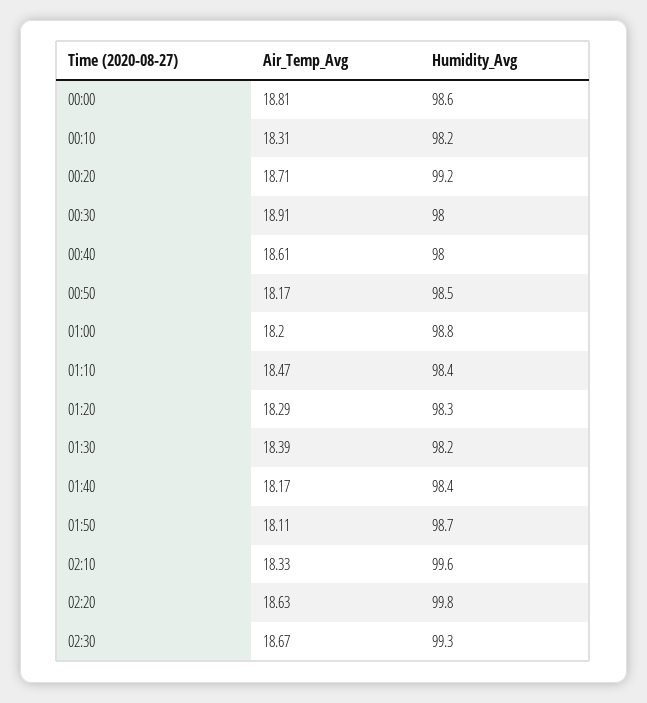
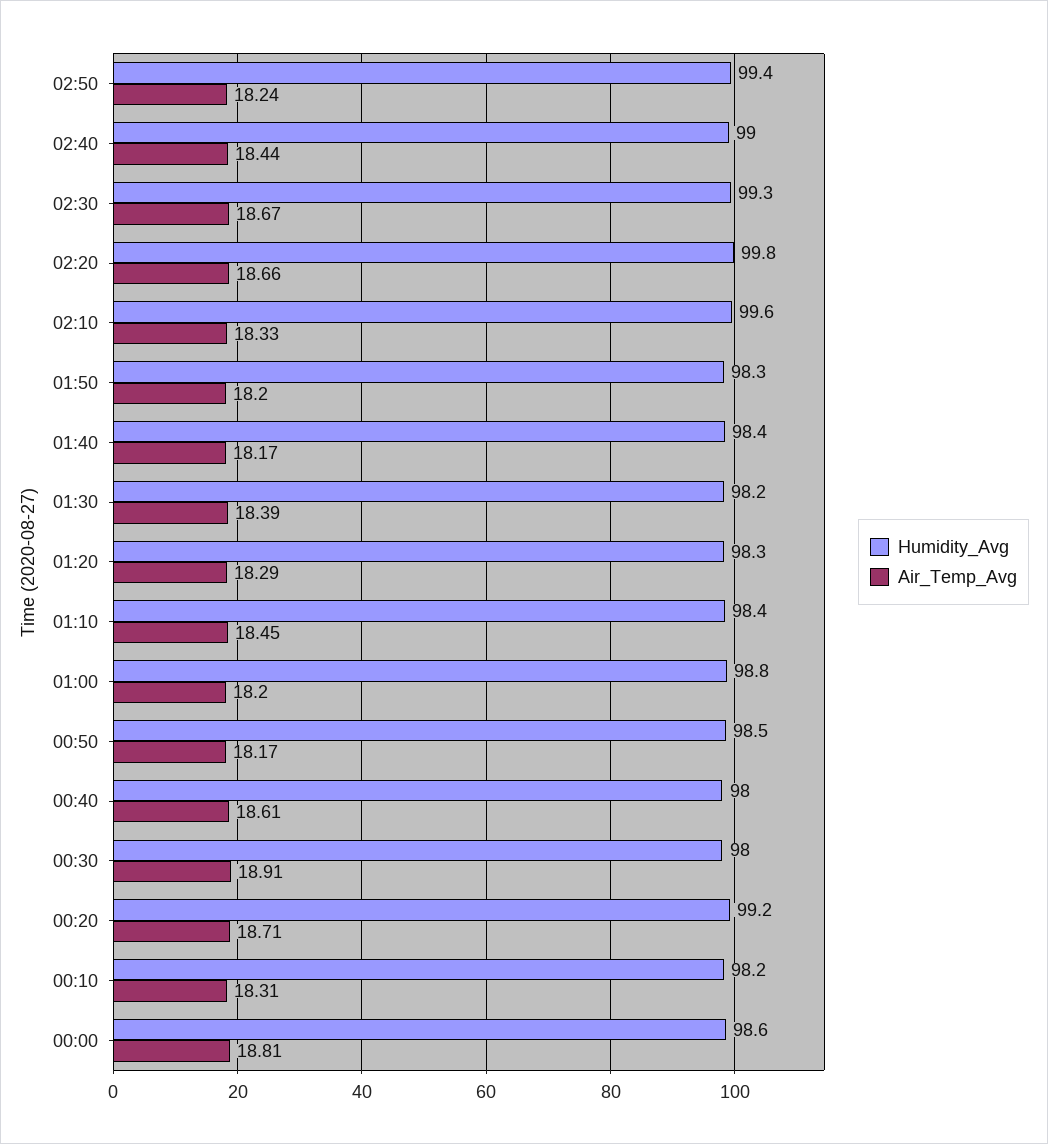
Air_Temp_Avg, 01:10: 18.47 -> 18.45
Air_Temp_Avg, 01:50: 18.11 -> 18.2
Humidity_Avg, 01:50: 98.7 -> 98.3
Air_Temp_Avg, 02:20: 18.63 -> 18.66
Humidity_Avg, 02:50: none -> 99.4
Air_Temp_Avg, 02:50: none -> 18.24
Humidity_Avg, 02:40: none -> 99
Air_Temp_Avg, 02:40: none -> 18.44

